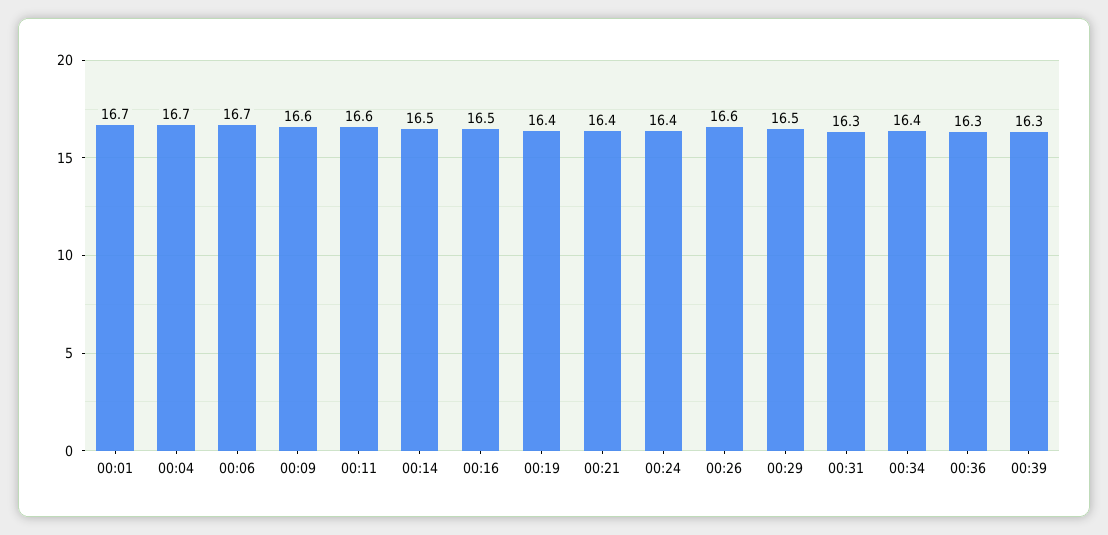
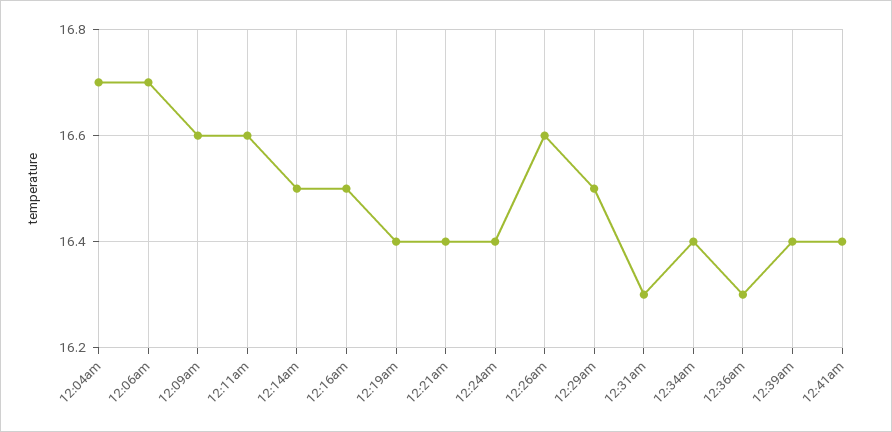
00:01: 16.7 -> none
00:39: 16.3 -> 16.4
12:41am: none -> 16.4

